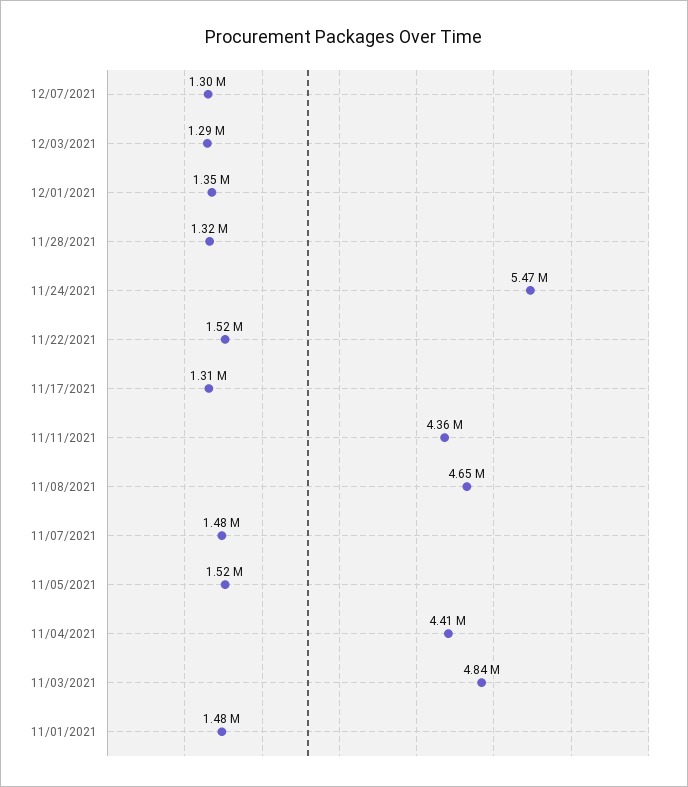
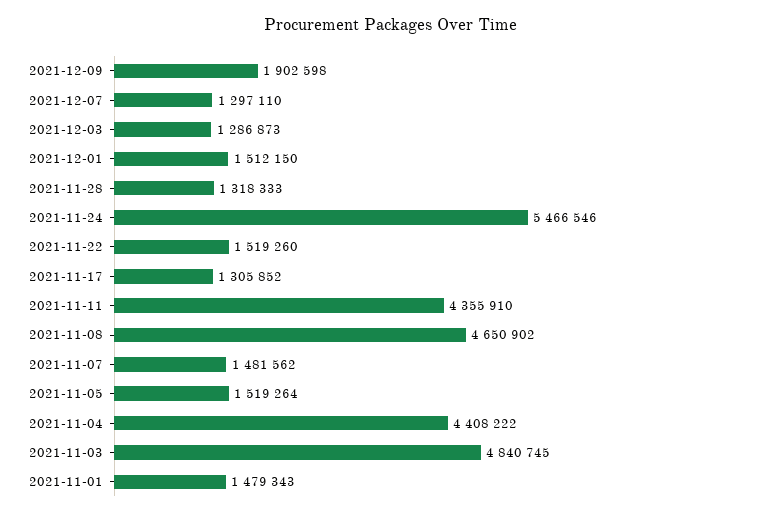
12/01/2021: 1350000 -> 1512150
2021-12-09: none -> 1902598

